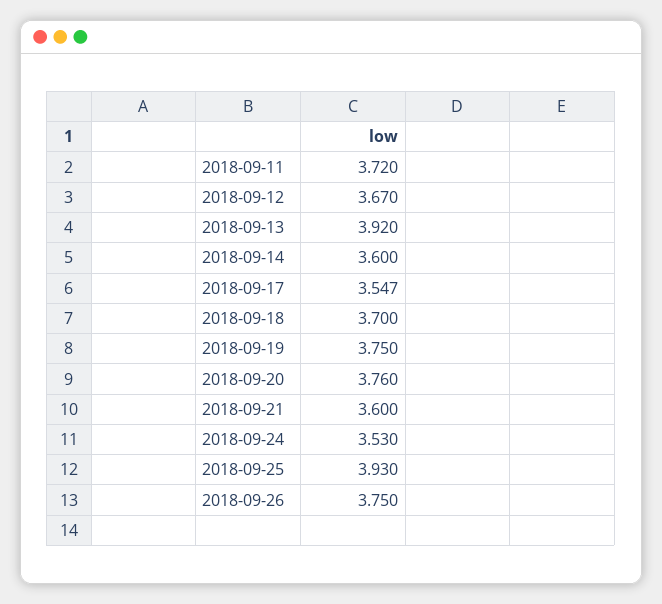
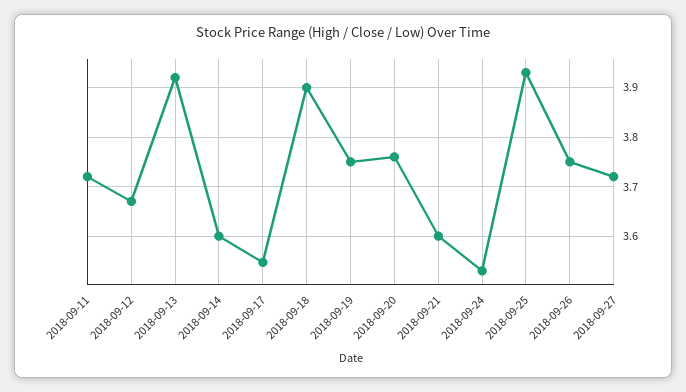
2018-09-18: 3.7 -> 3.9
2018-09-27: none -> 3.72

